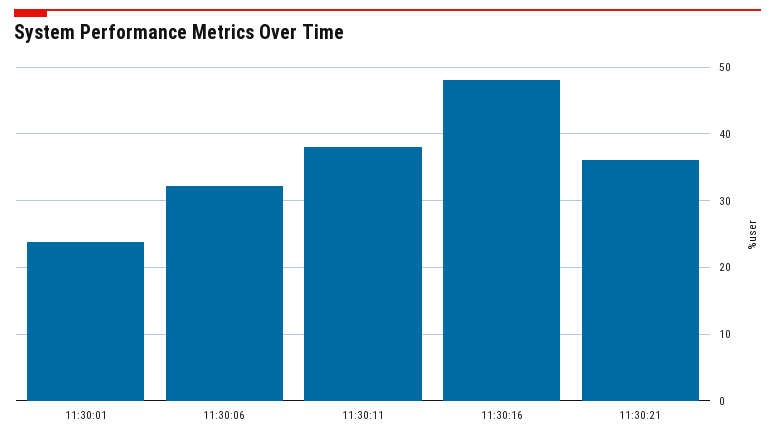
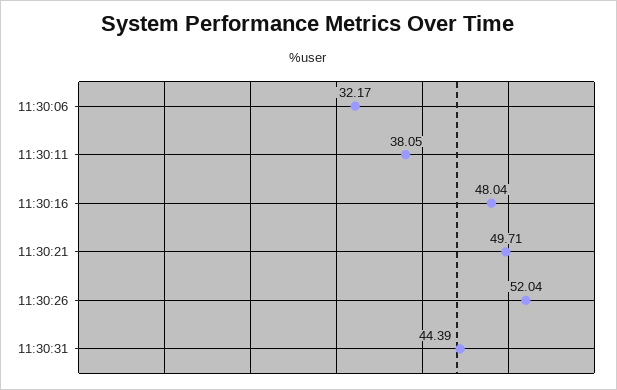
11:30:01: 24 -> none
11:30:21: 36 -> 49.71
11:30:26: none -> 52.04
11:30:31: none -> 44.39

